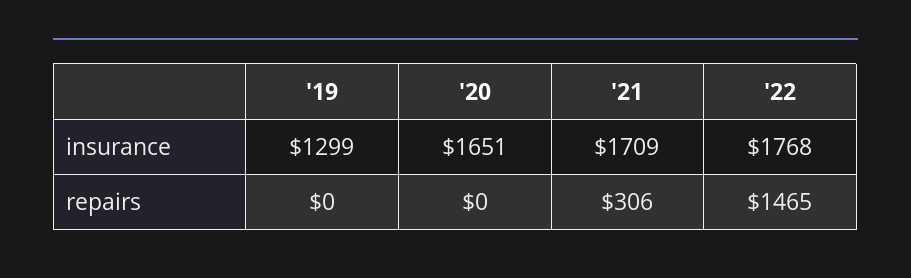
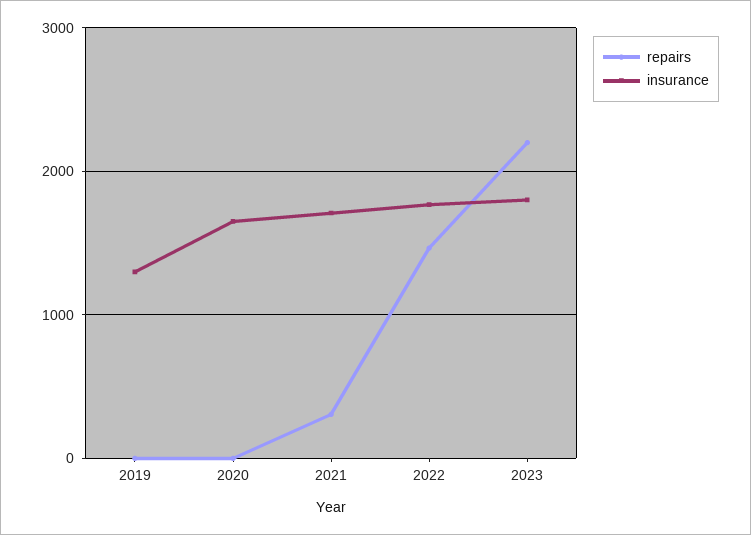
repairs, 2023: none -> 2200
insurance, 2023: none -> 1800

